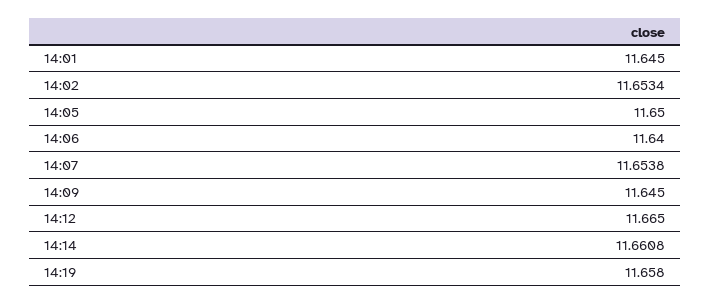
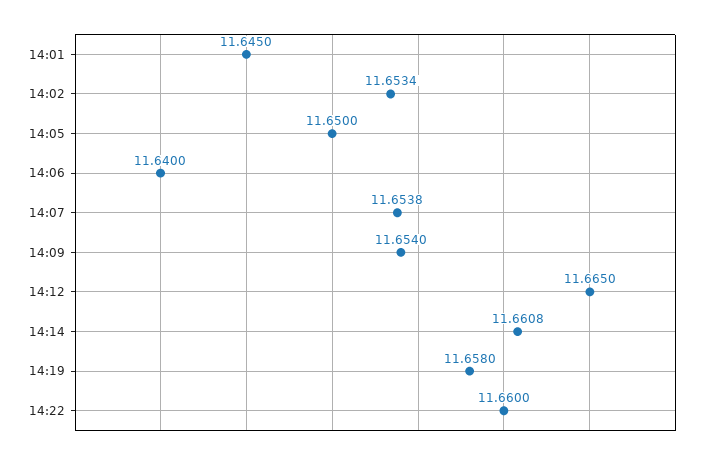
14:09: 11.645 -> 11.654
14:22: none -> 11.66

